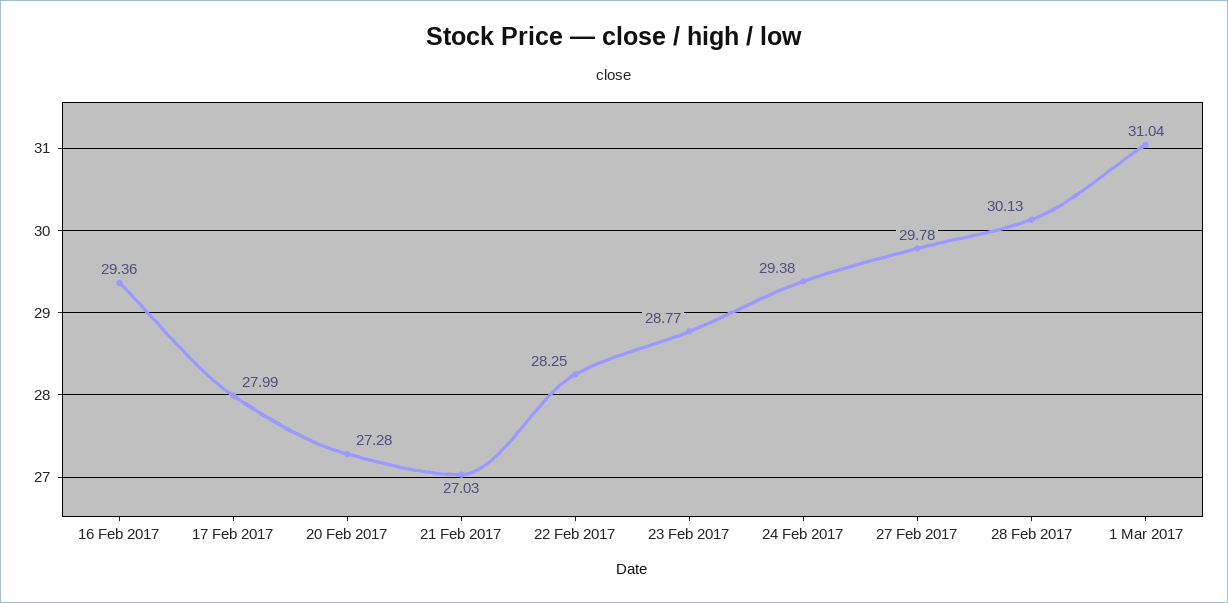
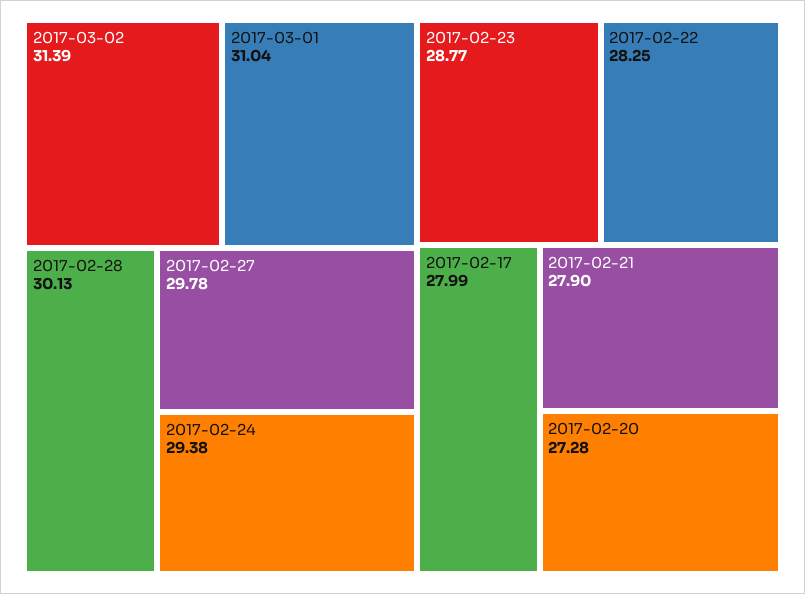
16 Feb 2017: 29.36 -> none
21 Feb 2017: 27.03 -> 27.9
2017-03-02: none -> 31.39

